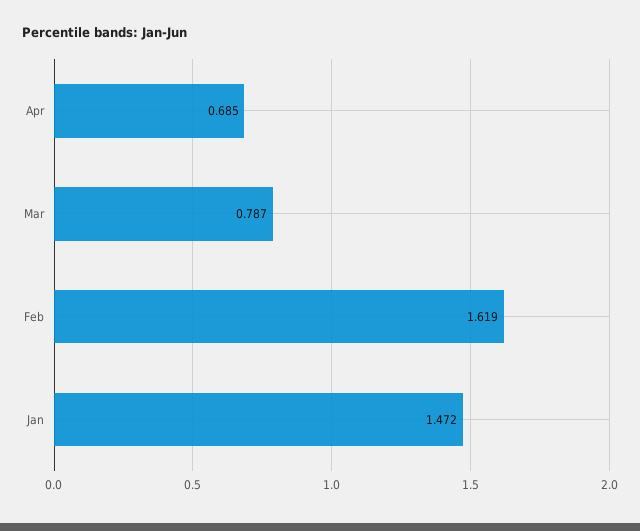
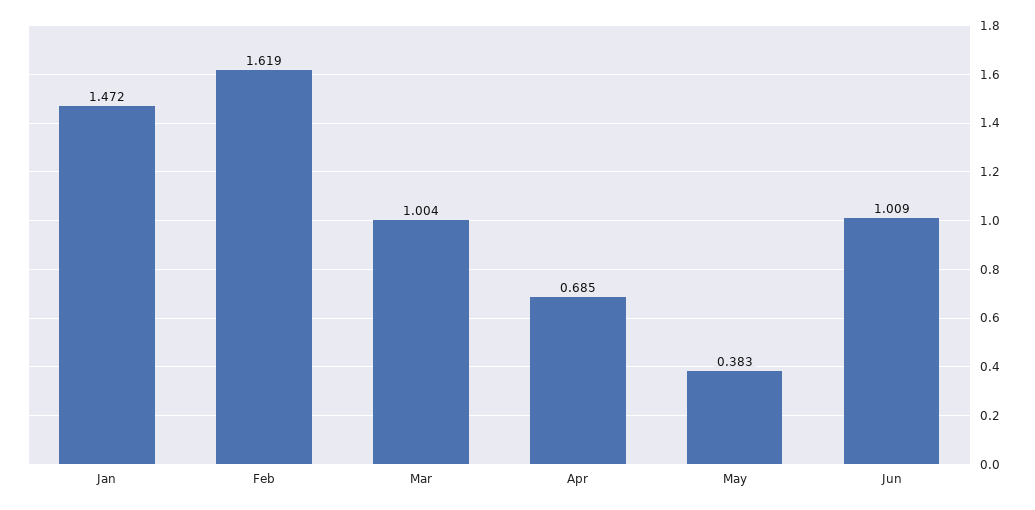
Mar: 0.787 -> 1.004
May: none -> 0.383
Jun: none -> 1.009

